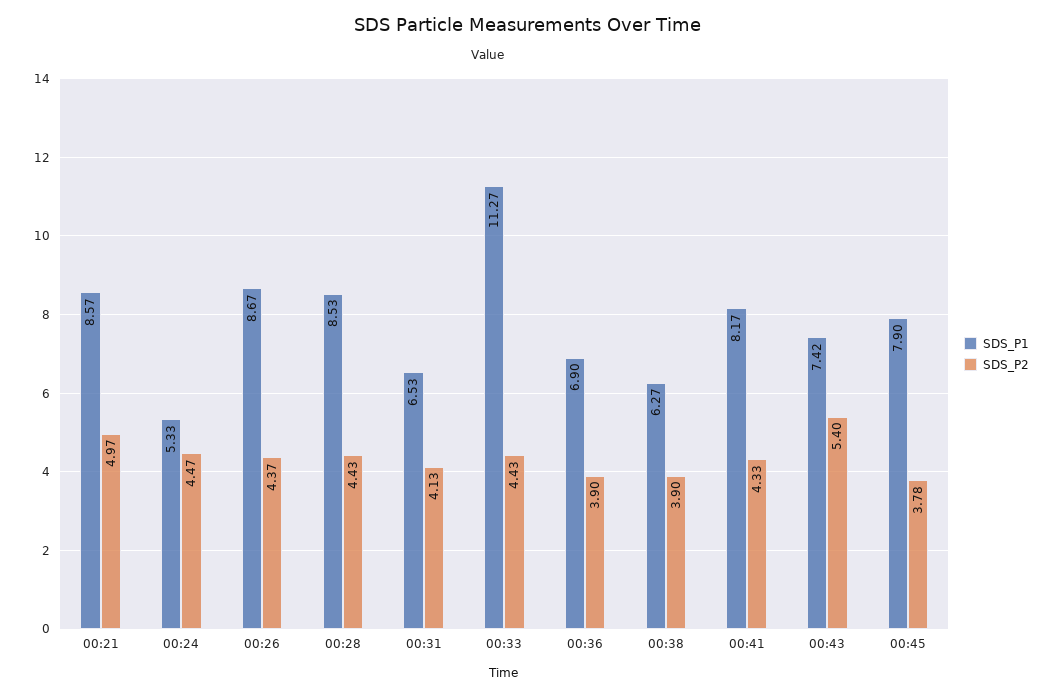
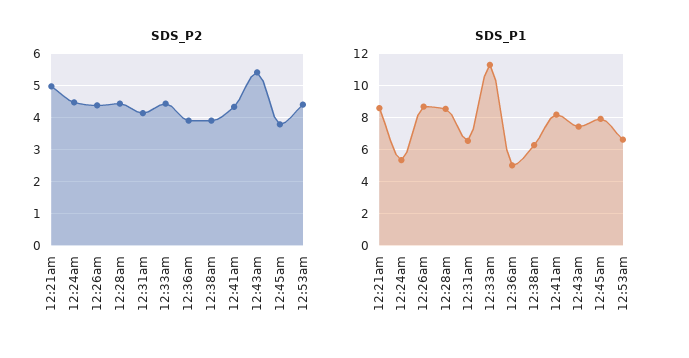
SDS_P1, 00:36: 6.9 -> 5
SDS_P2, 12:53am: none -> 4.4
SDS_P1, 12:53am: none -> 6.5

